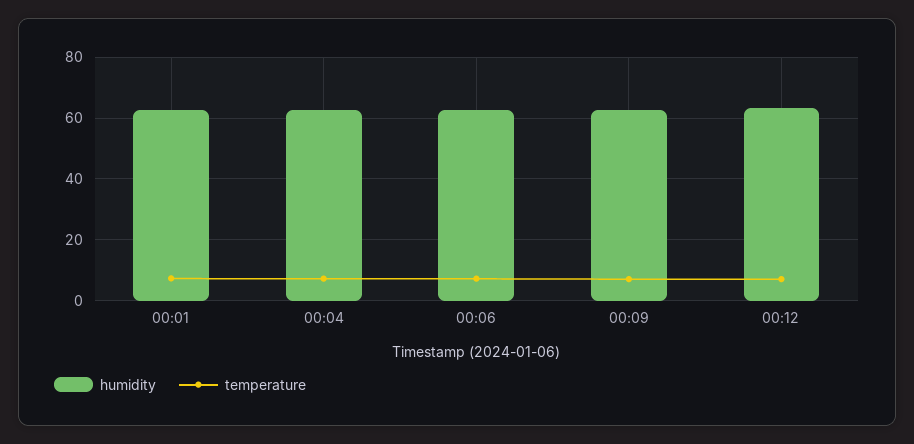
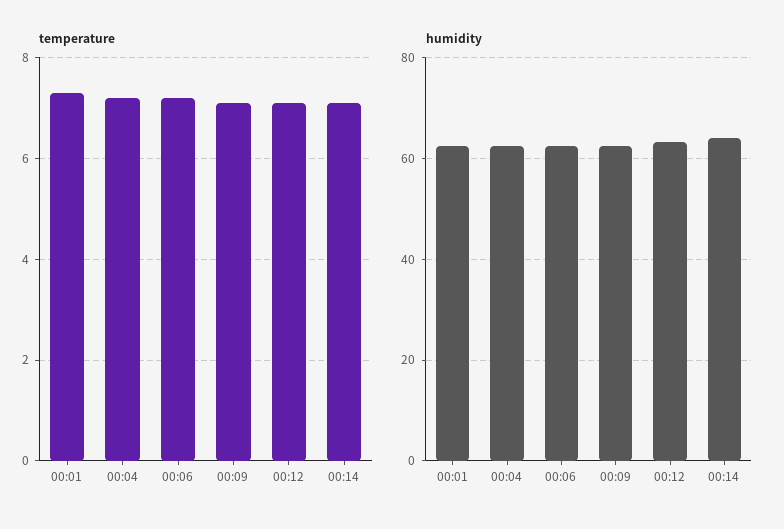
temperature, 00:14: none -> 7
humidity, 00:14: none -> 64

